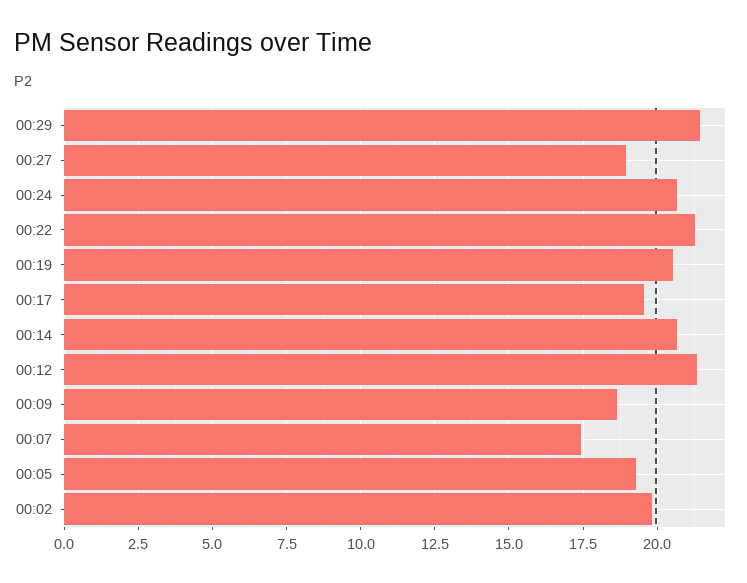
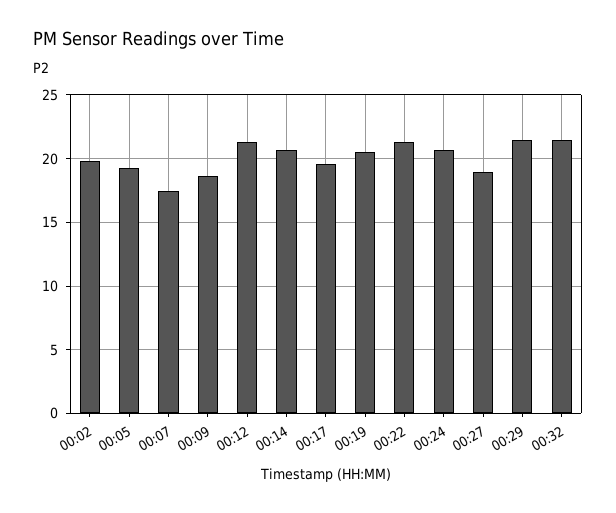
00:32: none -> 21.5

